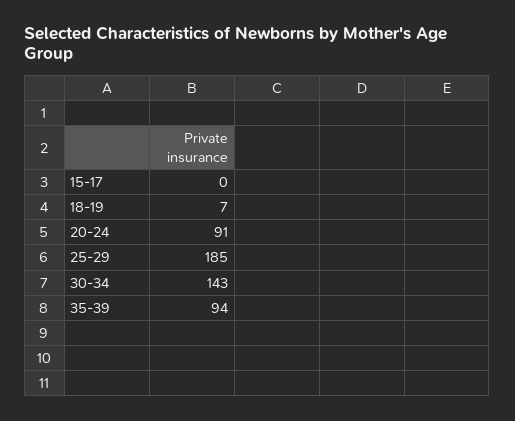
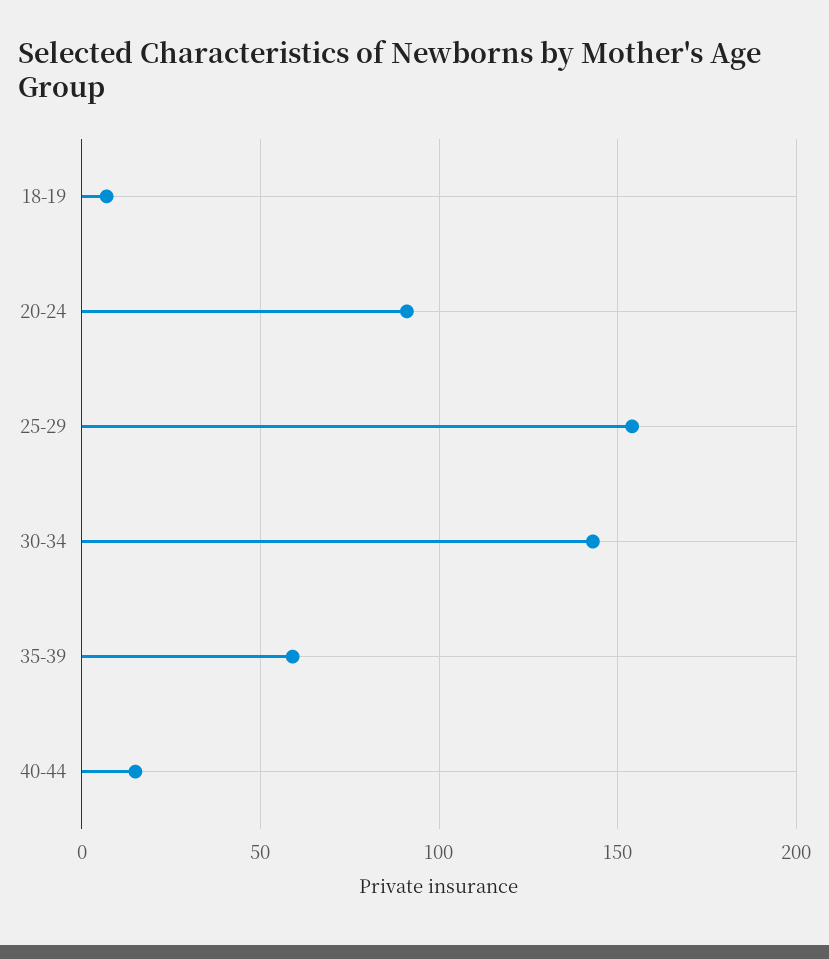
15-17: 0 -> none
25-29: 185 -> 155
35-39: 94 -> 60
40-44: none -> 15

